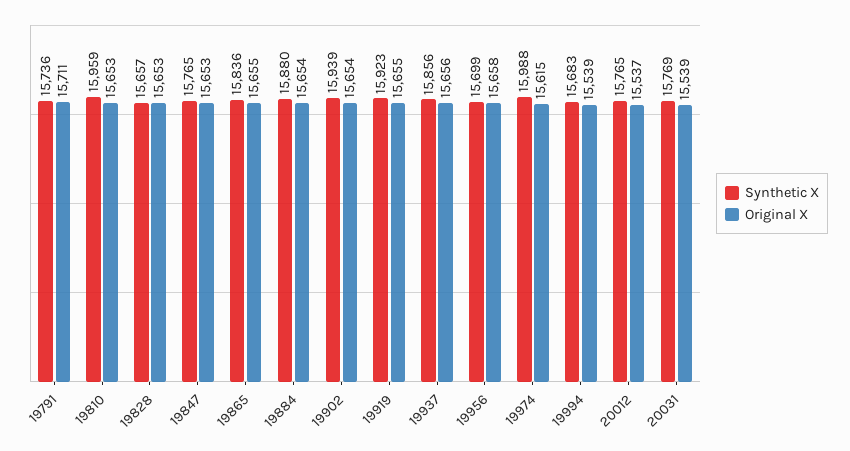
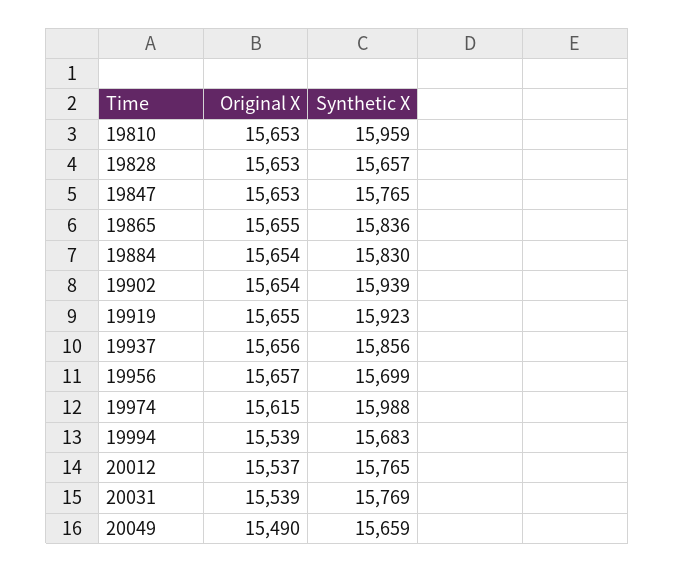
Synthetic X, 19791: 15736 -> none
Original X, 19791: 15711 -> none
Synthetic X, 19884: 15880 -> 15830
Original X, 19956: 15658 -> 15657
Original X, 20049: none -> 15490
Synthetic X, 20049: none -> 15659

